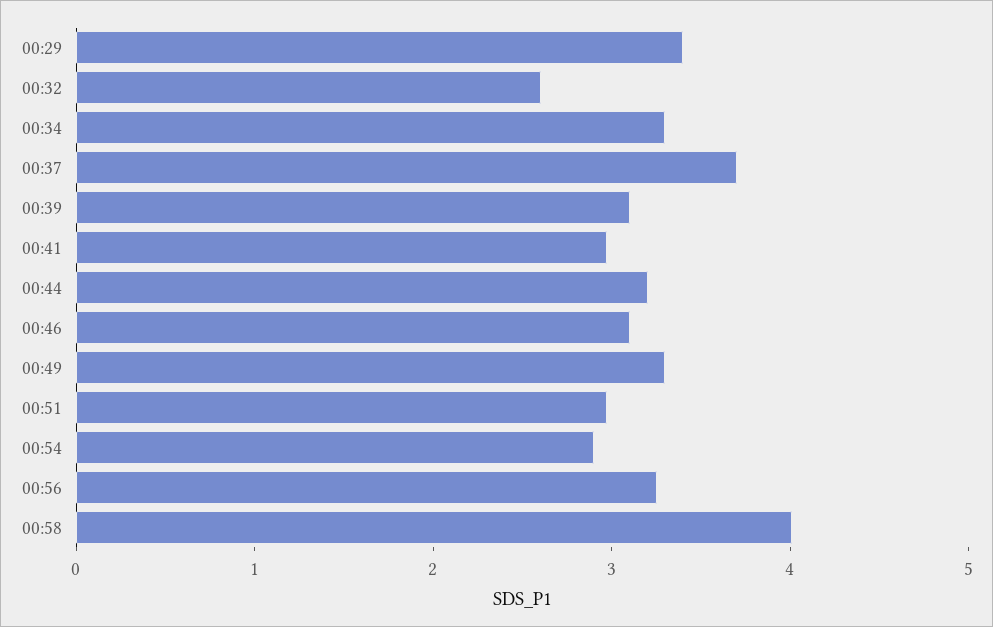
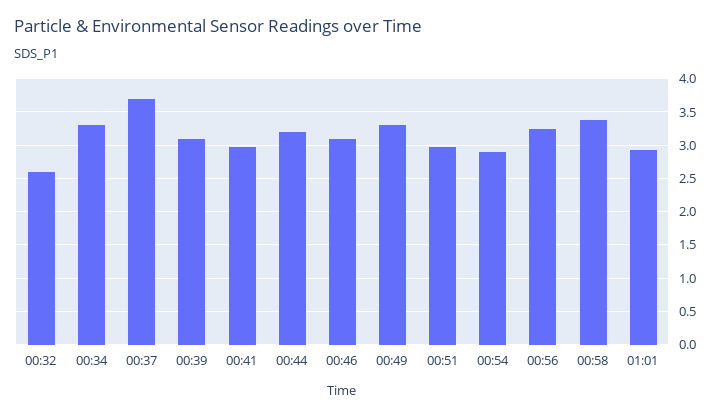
00:29: 3.4 -> none
00:58: 4 -> 3.4
01:01: none -> 2.9

